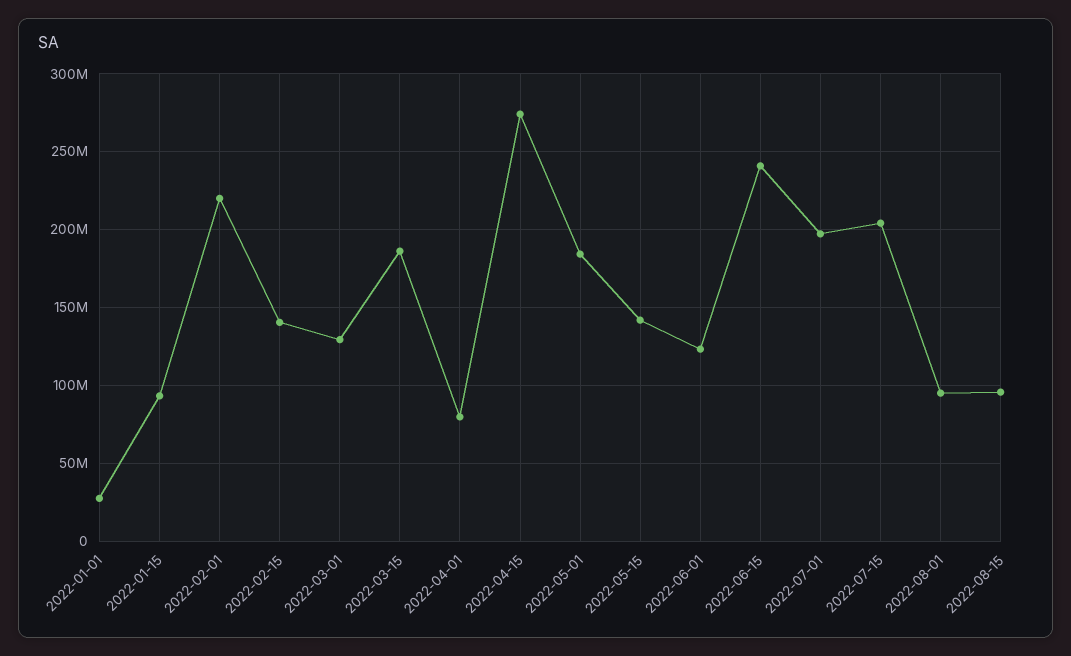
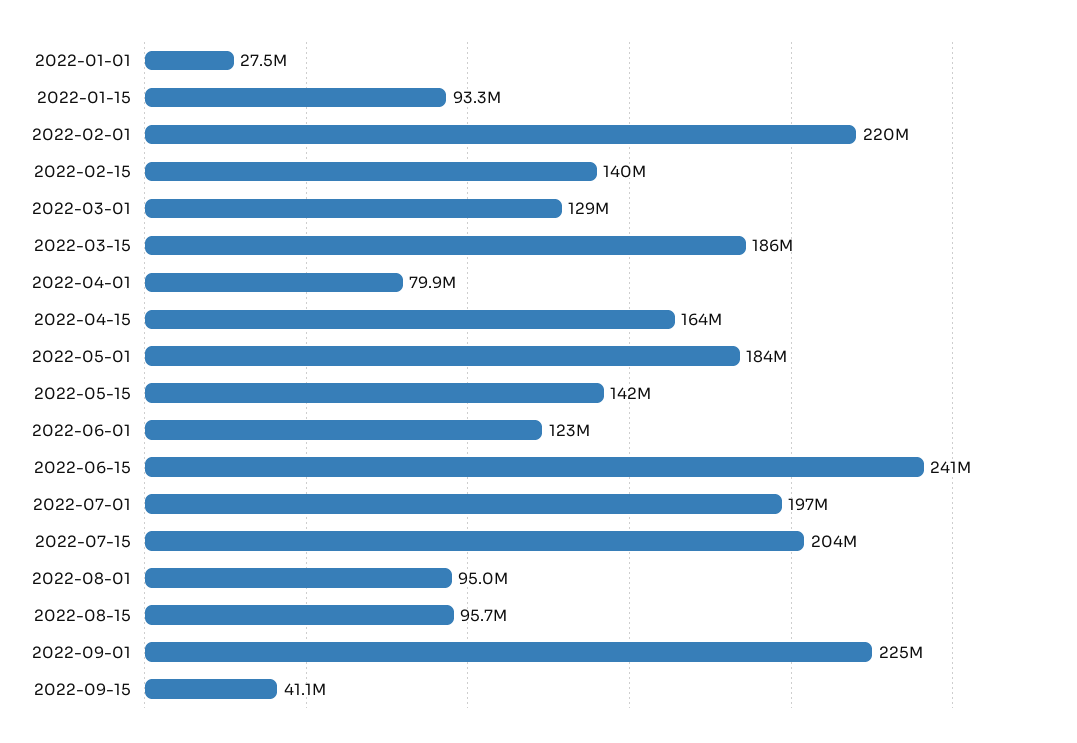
2022-04-15: 275000000 -> 164000000
2022-09-01: none -> 225000000
2022-09-15: none -> 41100000

